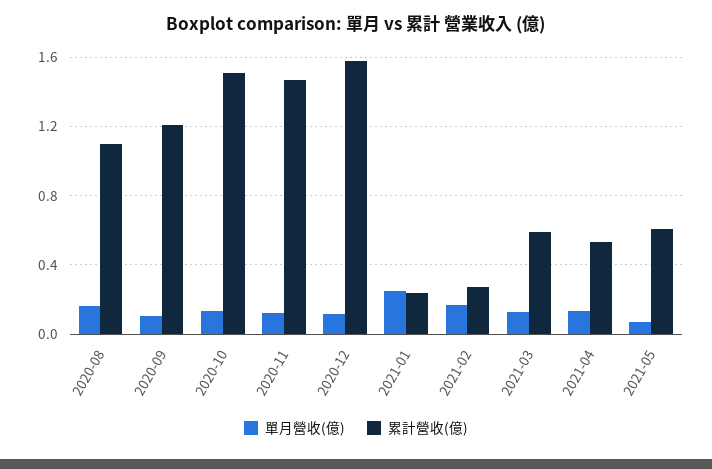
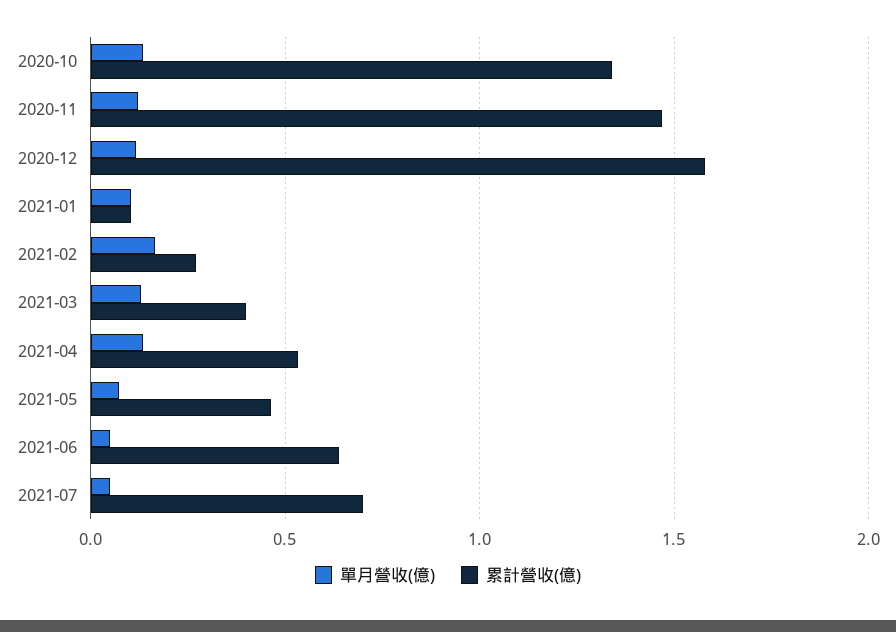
單月營收(億), 2020-08: 0.15 -> none
累計營收(億), 2020-08: 1.1 -> none
單月營收(億), 2020-09: 0.1 -> none
累計營收(億), 2020-09: 1.2 -> none
累計營收(億), 2020-10: 1.5 -> 1.35
單月營收(億), 2021-01: 0.25 -> 0.1
累計營收(億), 2021-01: 0.25 -> 0.1
累計營收(億), 2021-03: 0.6 -> 0.4
累計營收(億), 2021-05: 0.6 -> 0.45
單月營收(億), 2021-06: none -> 0.05
累計營收(億), 2021-06: none -> 0.65
單月營收(億), 2021-07: none -> 0.05
累計營收(億), 2021-07: none -> 0.7

